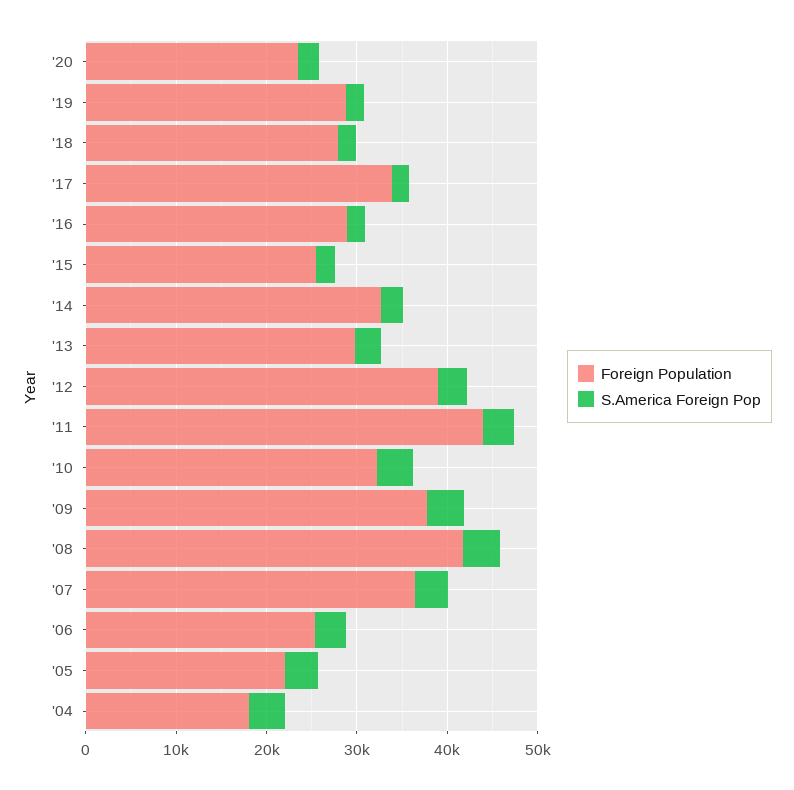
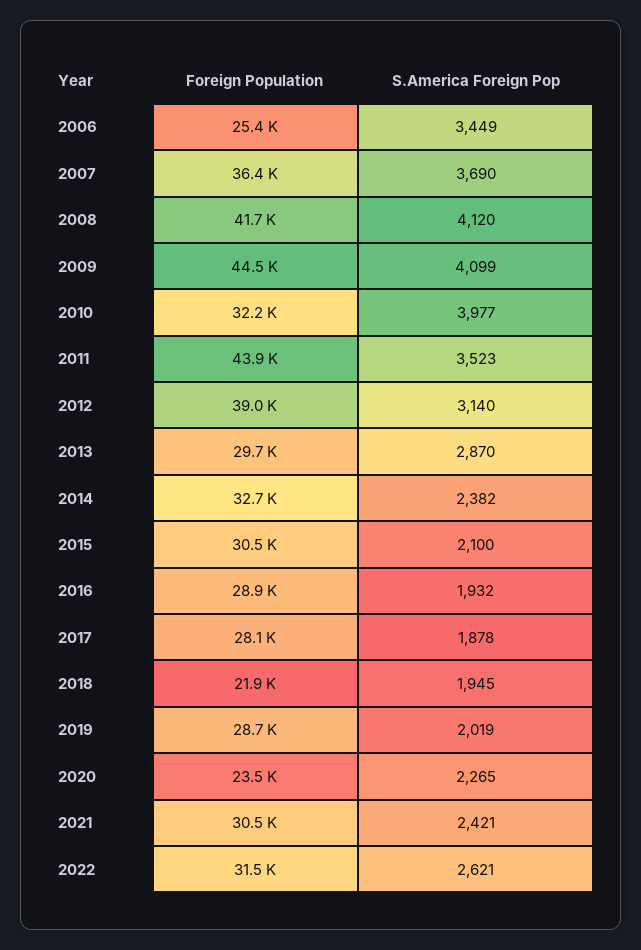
Foreign Population, '18: 28000 -> 21900
Foreign Population, '17: 34000 -> 28100
Foreign Population, '15: 26000 -> 30500
Foreign Population, '09: 38000 -> 44500
Foreign Population, '05: 22000 -> none
S.America Foreign Pop, '05: 4000 -> none
Foreign Population, '04: 18000 -> none
S.America Foreign Pop, '04: 4000 -> none
Foreign Population, 2021: none -> 30500
S.America Foreign Pop, 2021: none -> 2421
Foreign Population, 2022: none -> 31500
S.America Foreign Pop, 2022: none -> 2621

